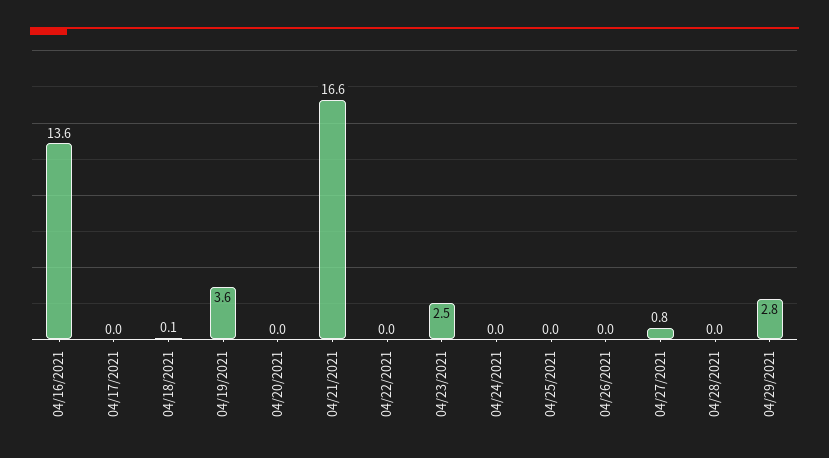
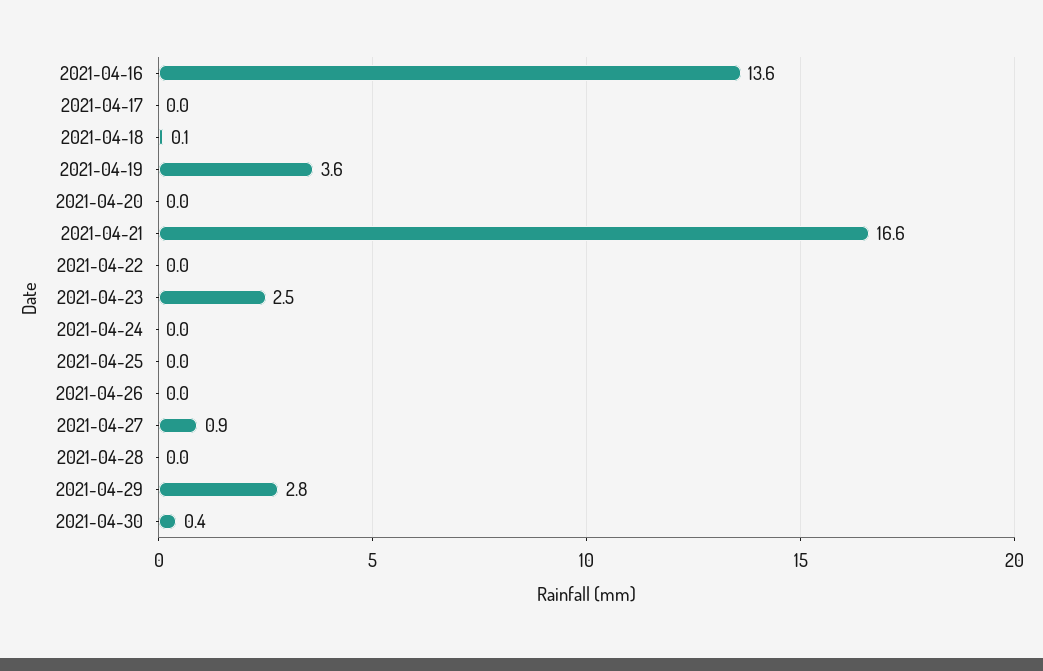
04/27/2021: 0.8 -> 0.9
2021-04-30: none -> 0.4

